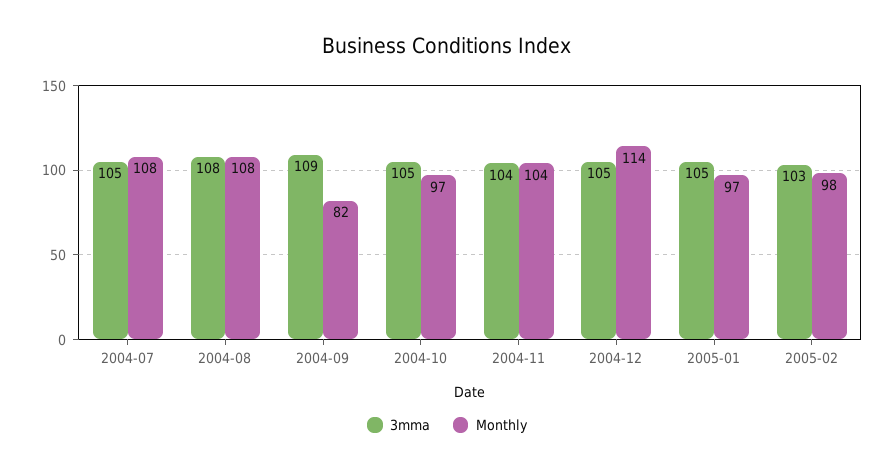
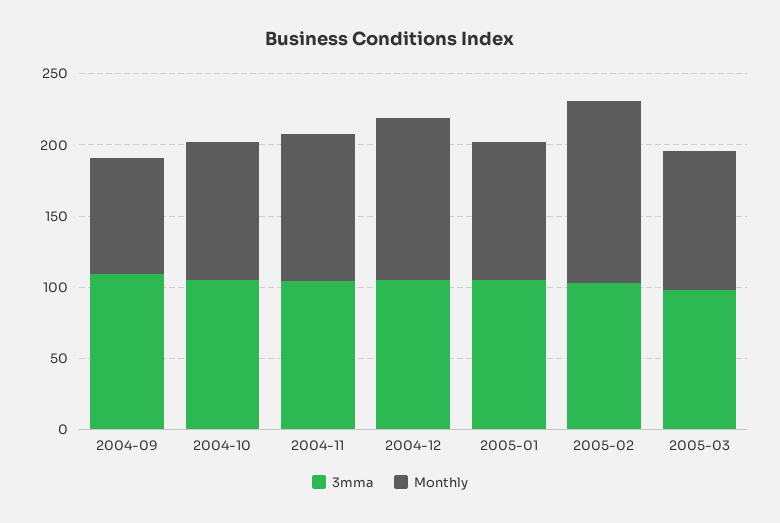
3mma, 2004-07: 105 -> none
Monthly, 2004-07: 108 -> none
3mma, 2004-08: 108 -> none
Monthly, 2004-08: 108 -> none
Monthly, 2005-02: 98 -> 130
3mma, 2005-03: none -> 100
Monthly, 2005-03: none -> 100

